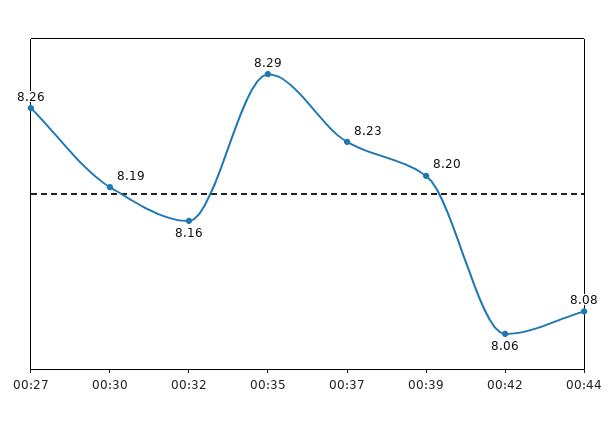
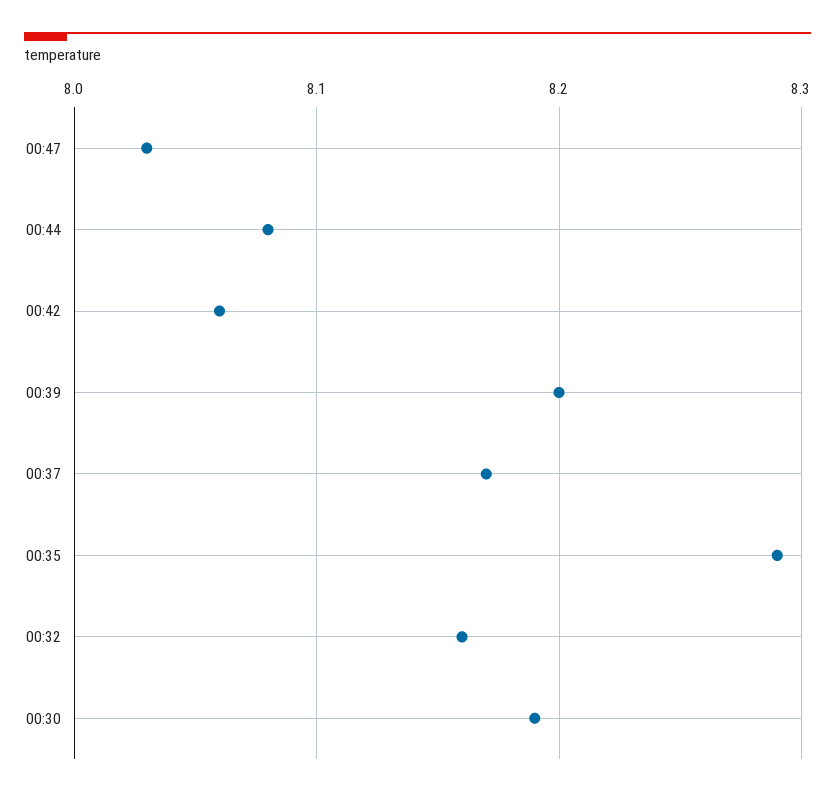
00:27: 8.26 -> none
00:37: 8.23 -> 8.17
00:47: none -> 8.03

